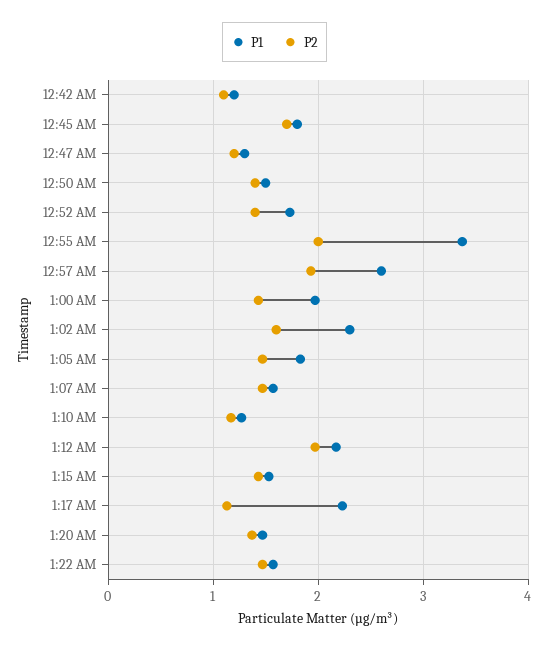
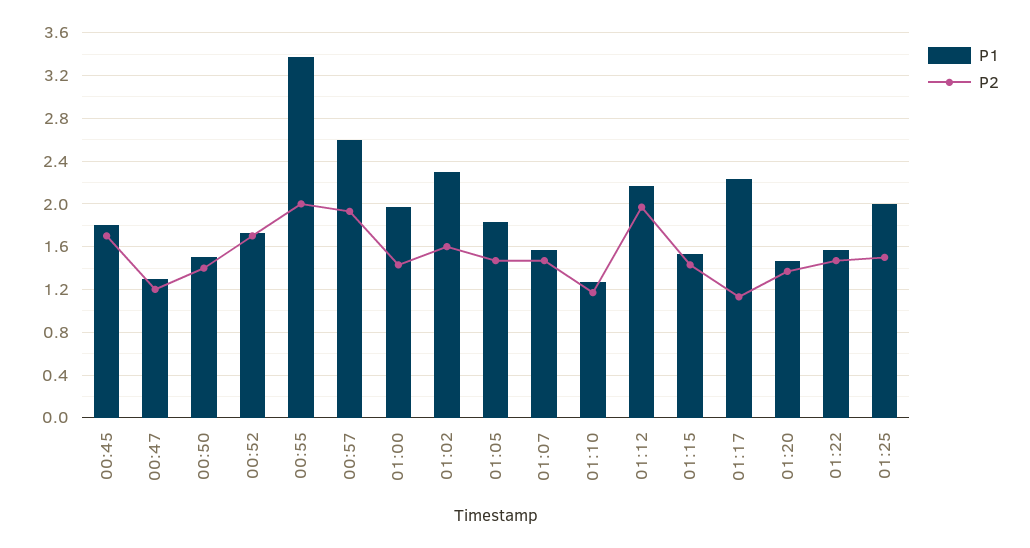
P1, 12:42 AM: 1.2 -> none
P2, 12:42 AM: 1.1 -> none
P2, 12:52 AM: 1.4 -> 1.7
P1, 01:25: none -> 2
P2, 01:25: none -> 1.5

